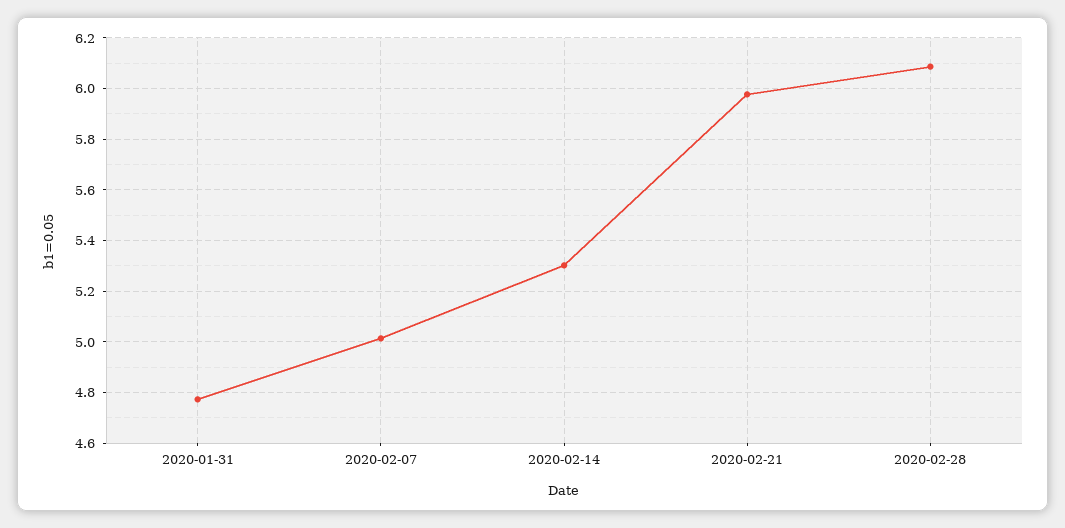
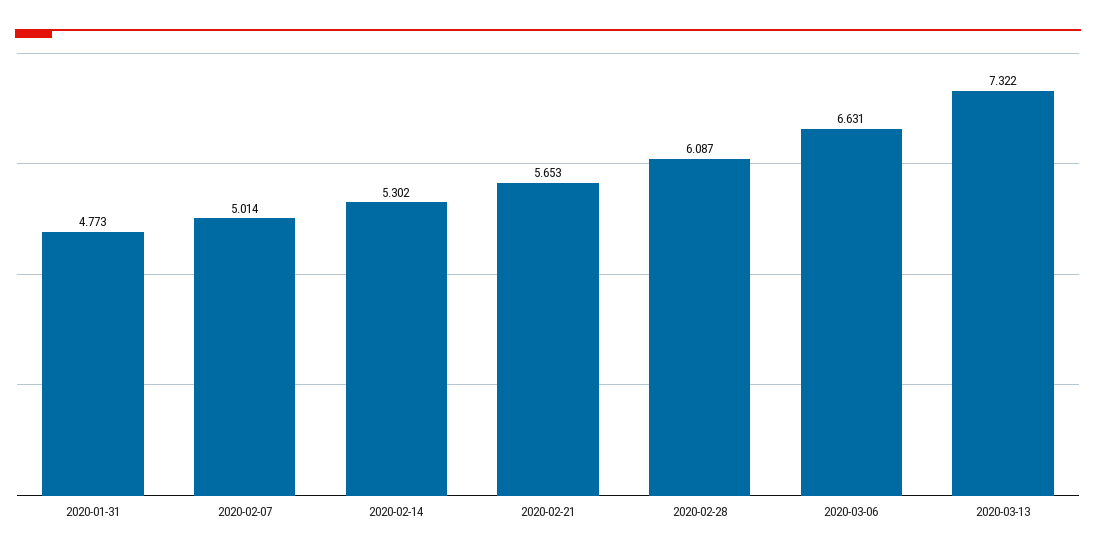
2020-02-21: 5.975 -> 5.653
2020-03-06: none -> 6.631
2020-03-13: none -> 7.322

